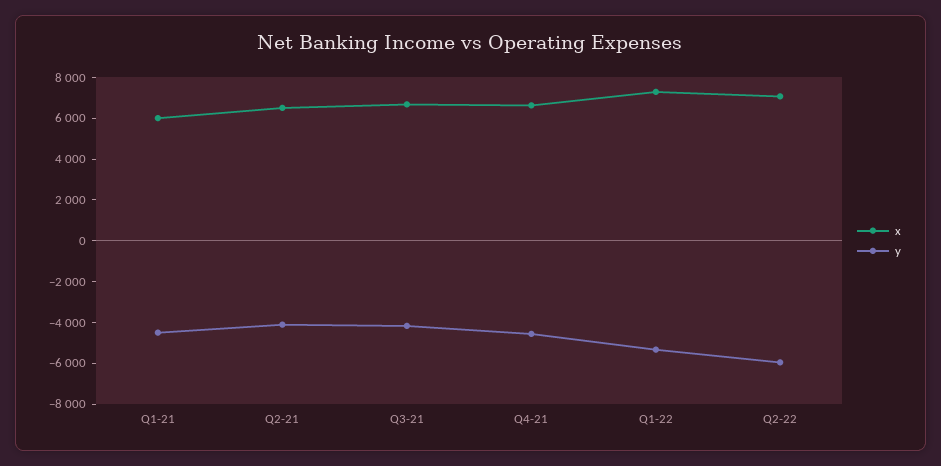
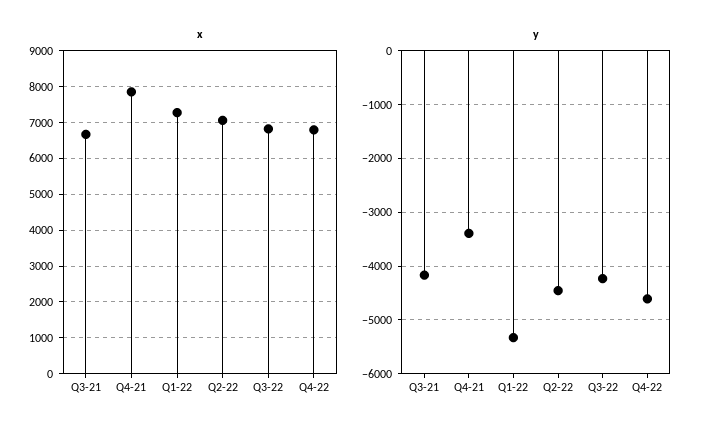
x, Q1-21: 6000 -> none
y, Q1-21: -4500 -> none
x, Q2-21: 6500 -> none
y, Q2-21: -4000 -> none
x, Q4-21: 6500 -> 7800
y, Q4-21: -4500 -> -3400
y, Q2-22: -6000 -> -4400
x, Q3-22: none -> 6800
x, Q4-22: none -> 6800
y, Q3-22: none -> -4200
y, Q4-22: none -> -4600

